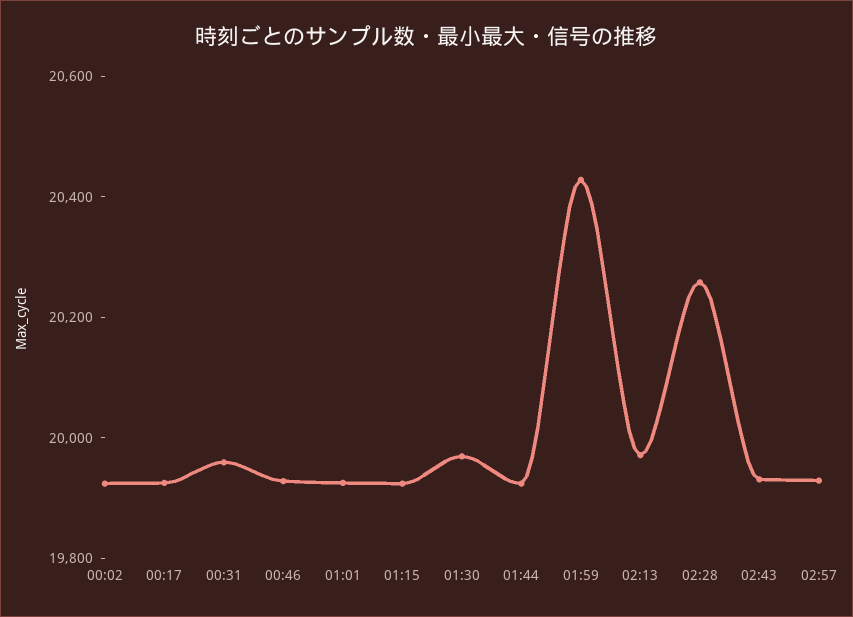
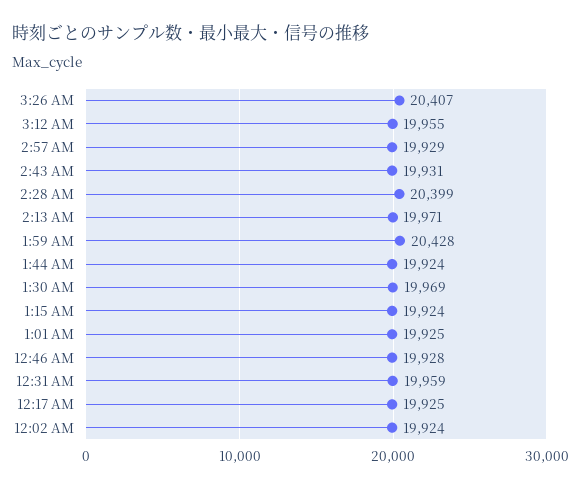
02:28: 20250 -> 20399
3:26 AM: none -> 20407
3:12 AM: none -> 19955

